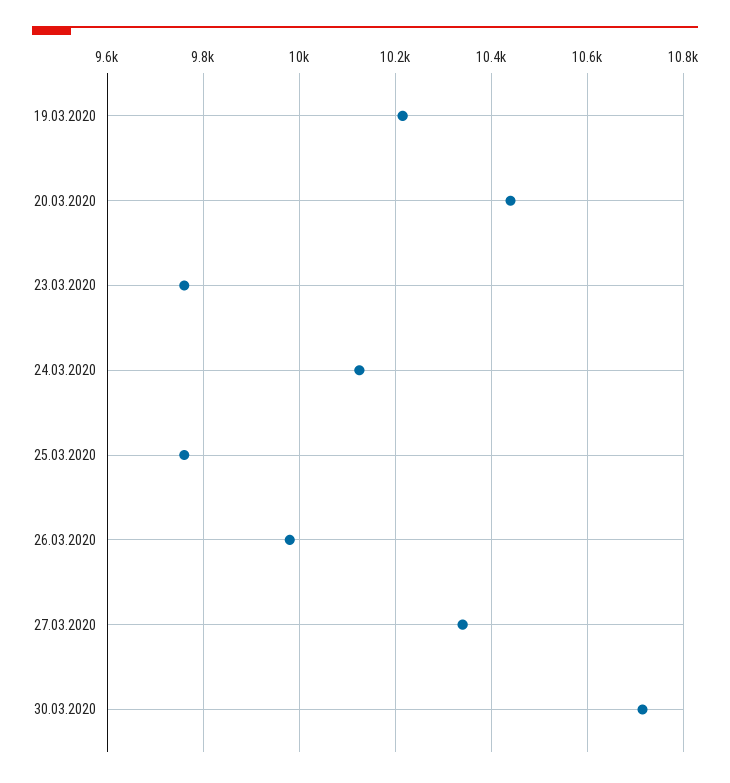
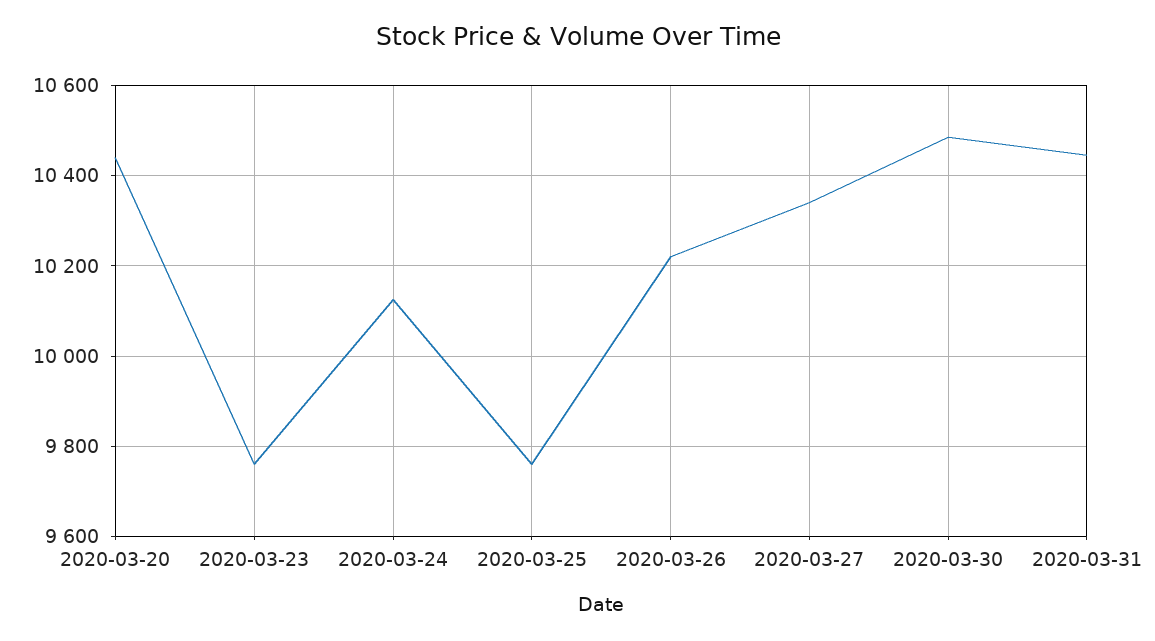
19.03.2020: 10220 -> none
26.03.2020: 9980 -> 10220
30.03.2020: 10720 -> 10480
2020-03-31: none -> 10440

